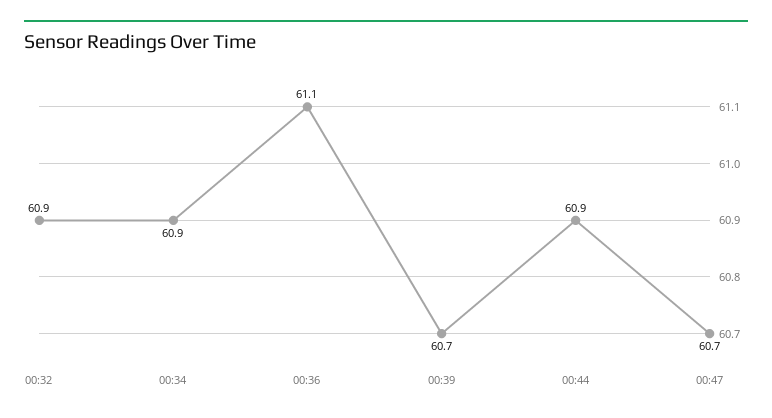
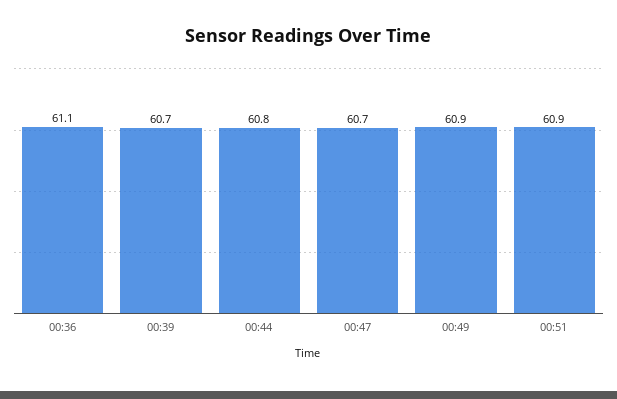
00:32: 60.9 -> none
00:34: 60.9 -> none
00:44: 60.9 -> 60.8
00:49: none -> 60.9
00:51: none -> 60.9

